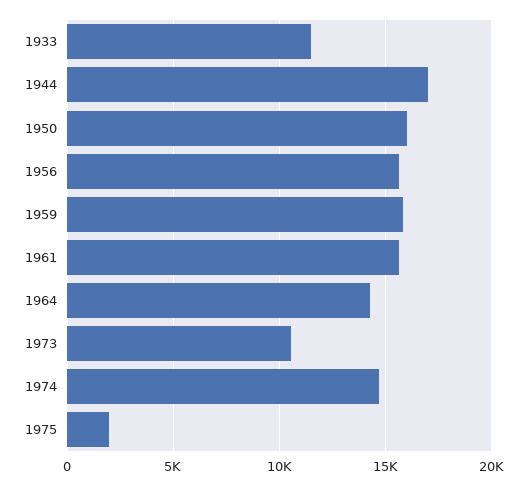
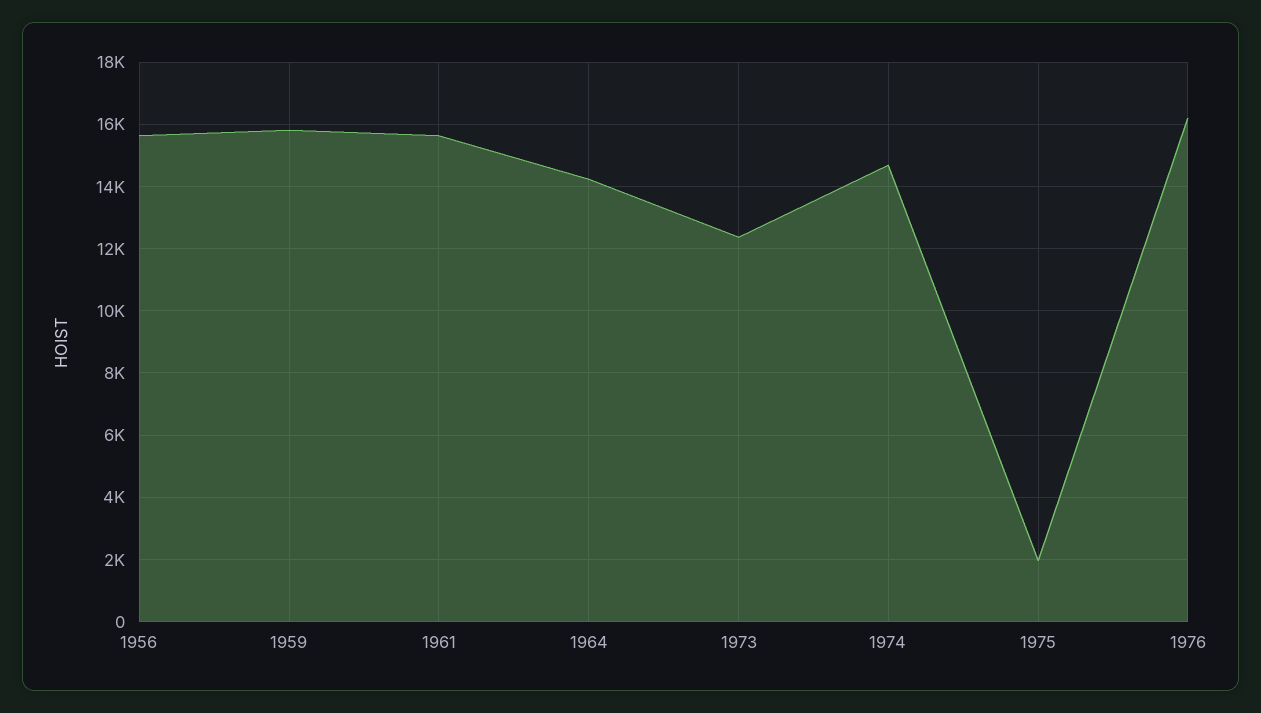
1933: 11500 -> none
1944: 17000 -> none
1950: 16000 -> none
1973: 10500 -> 12400
1976: none -> 16200

